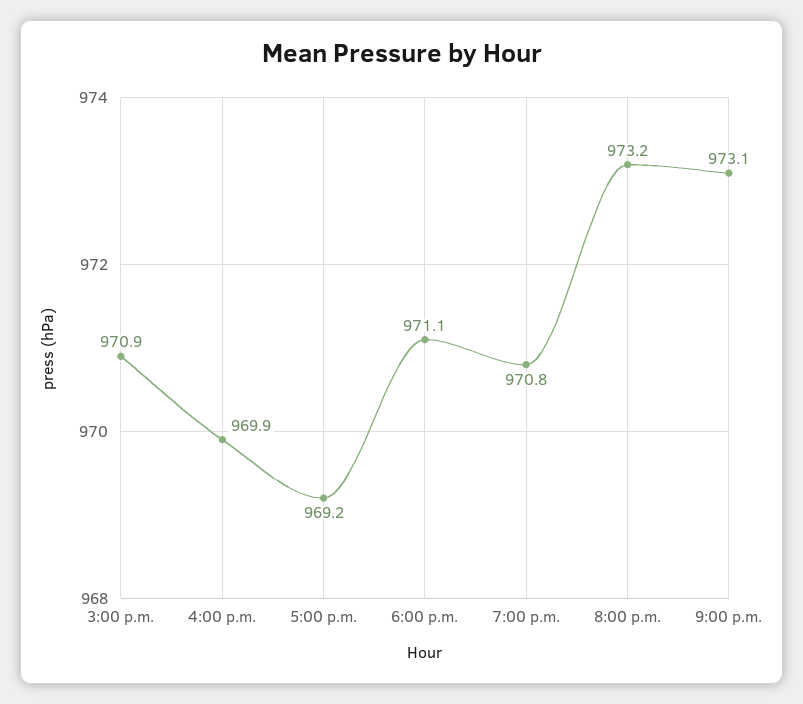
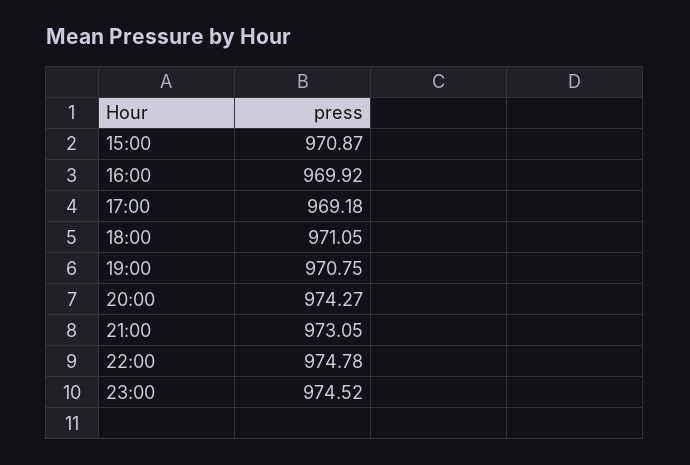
8:00 p.m.: 973.2 -> 974.27
22:00: none -> 974.78
23:00: none -> 974.52

